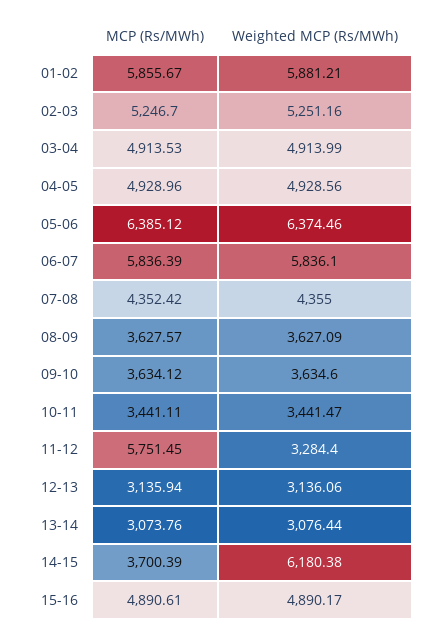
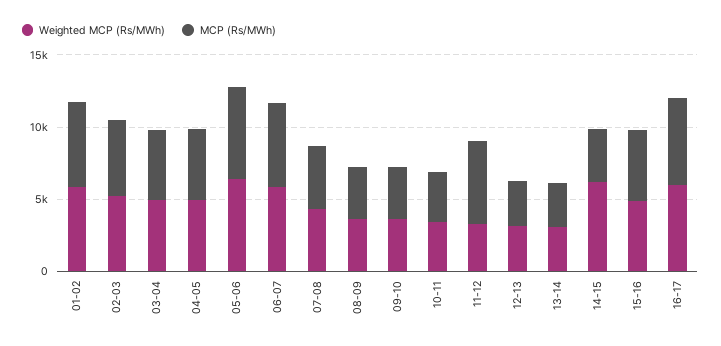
Weighted MCP (Rs/MWh), 16-17: none -> 6000
MCP (Rs/MWh), 16-17: none -> 6000

